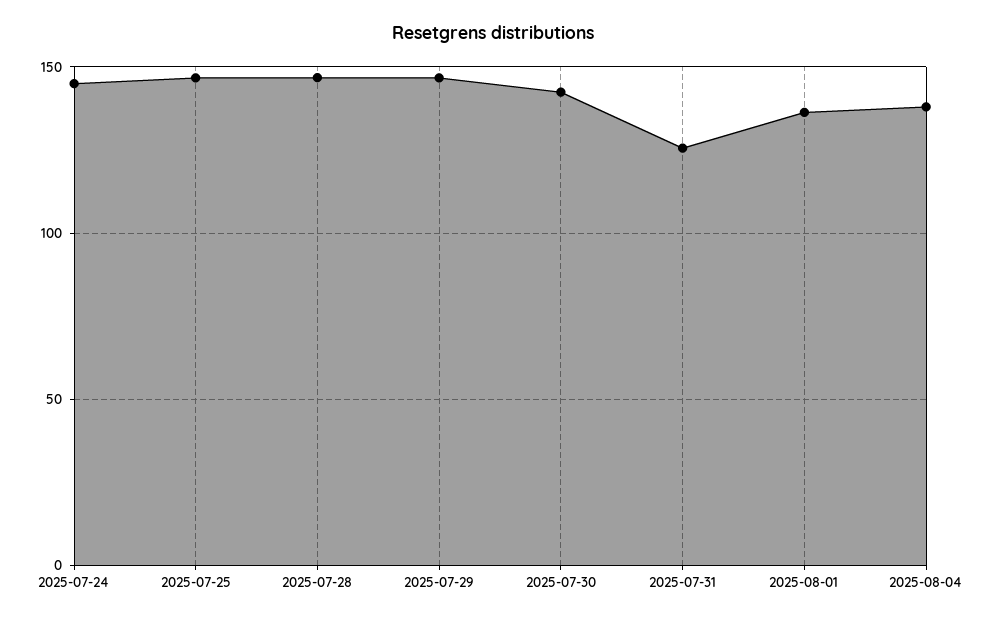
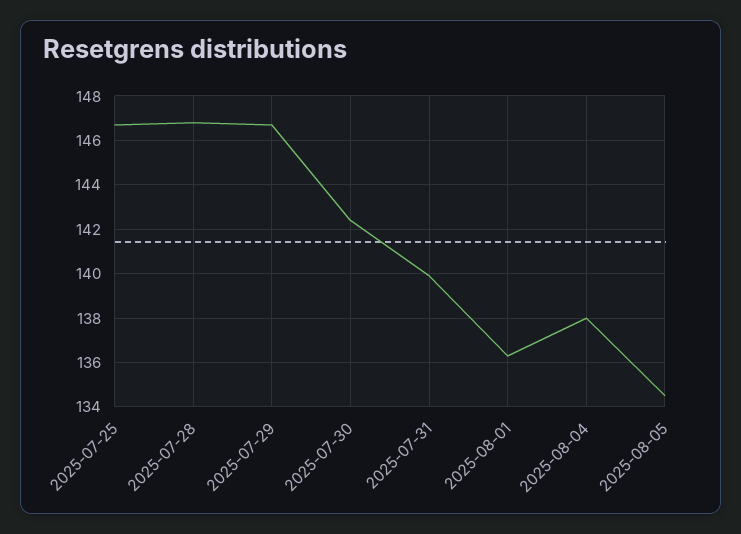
2025-07-24: 145 -> none
2025-07-31: 125 -> 140
2025-08-05: none -> 134.5

